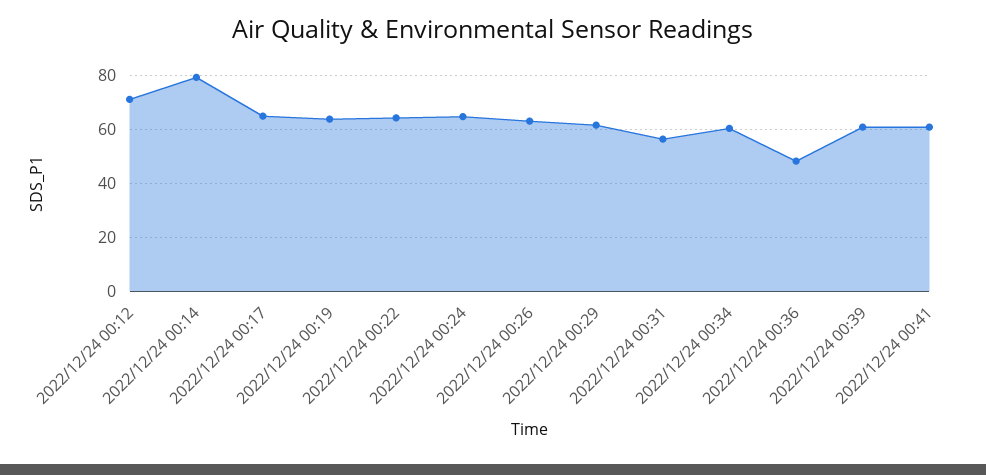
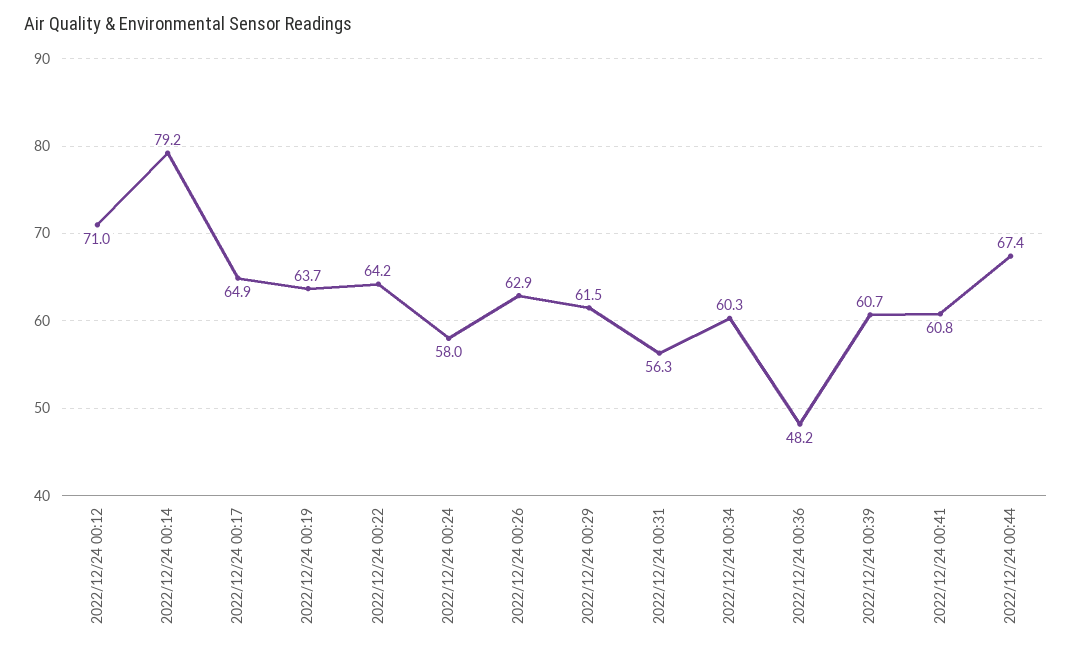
2022/12/24 00:24: 65 -> 58
2022/12/24 00:44: none -> 67.4

